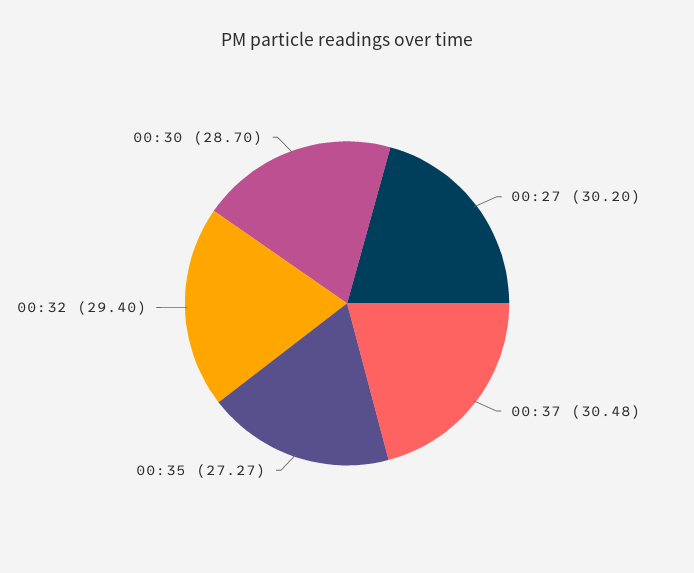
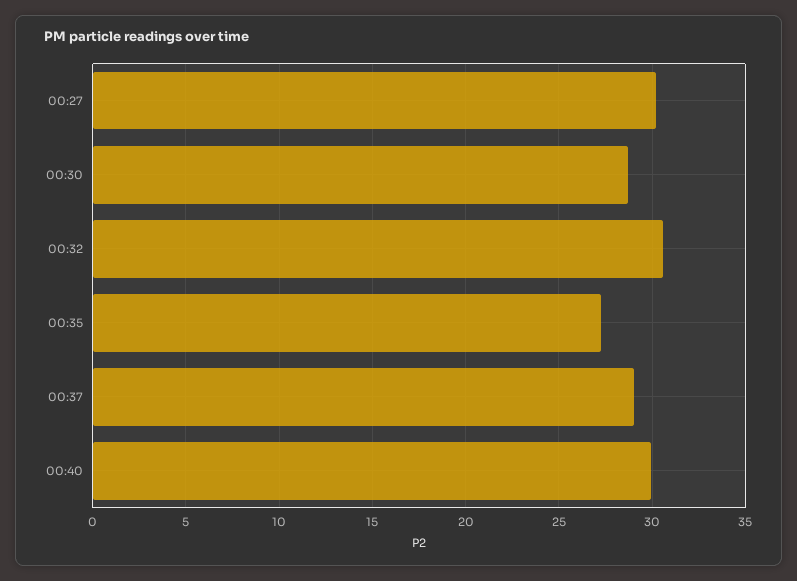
00:37: 30.48 -> 29
00:32: 29.4 -> 30.5
00:40: none -> 30

